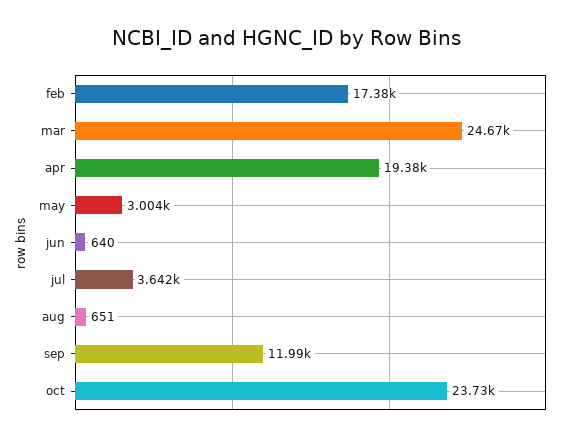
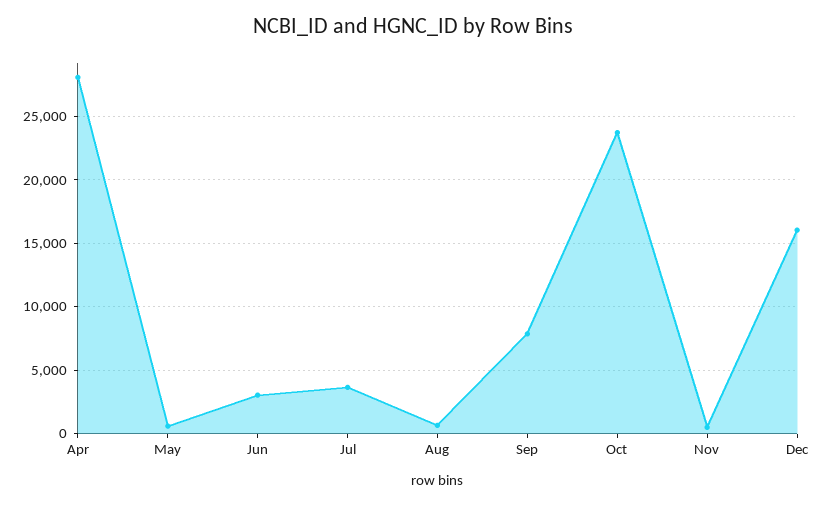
feb: 17380 -> none
mar: 24670 -> none
apr: 19380 -> 28000
may: 3004 -> 500
jun: 640 -> 3000
sep: 11990 -> 8000
Nov: none -> 500
Dec: none -> 16000

